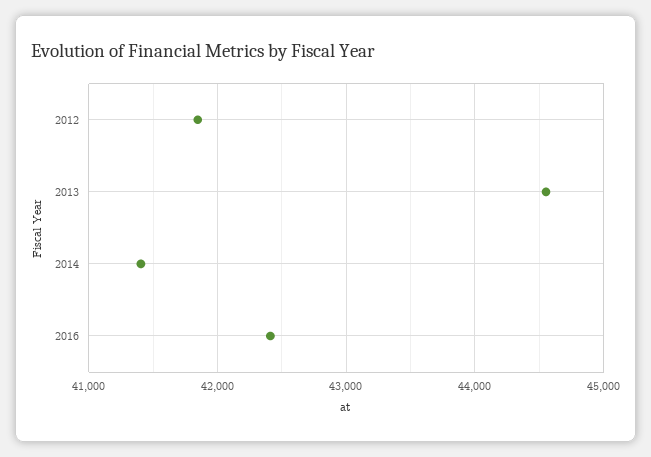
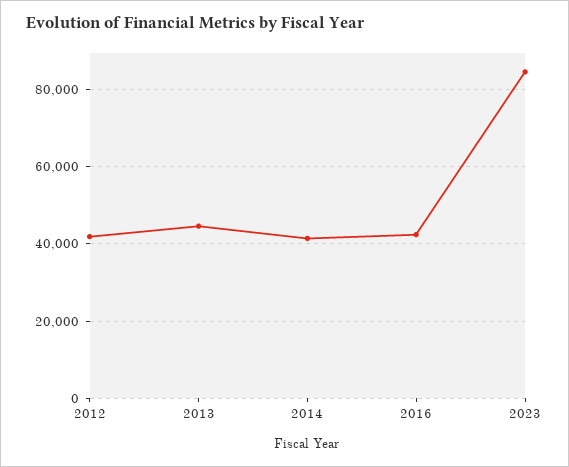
2023: none -> 84000

